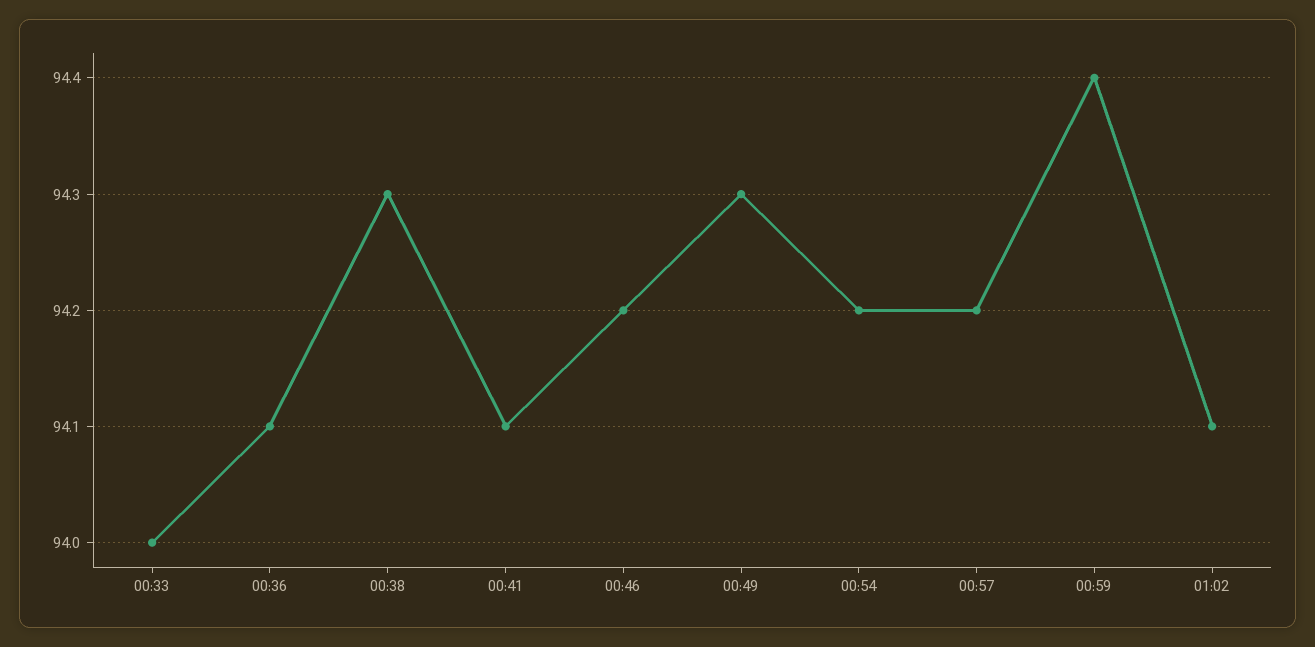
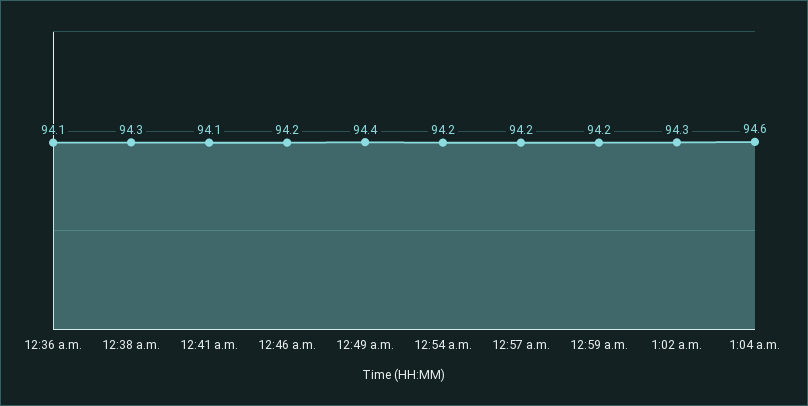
00:33: 94 -> none
00:49: 94.3 -> 94.4
00:59: 94.4 -> 94.2
01:02: 94.1 -> 94.3
1:04 a.m.: none -> 94.6

